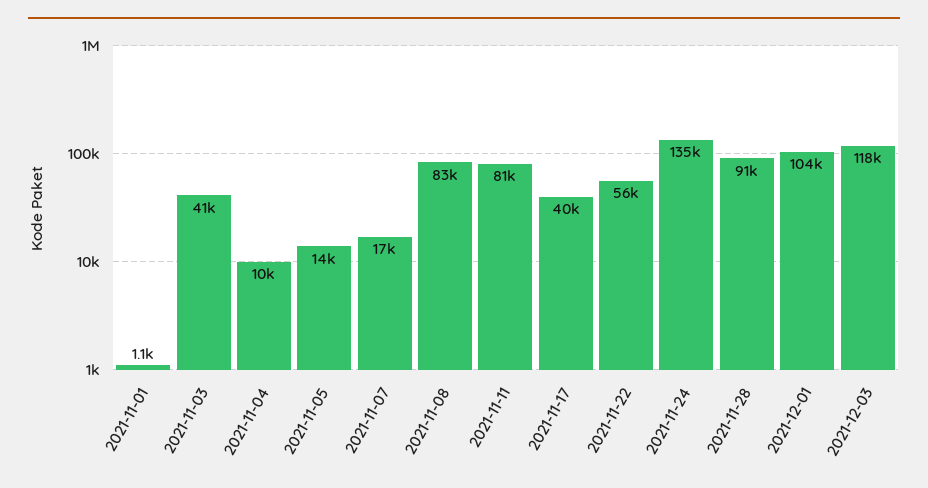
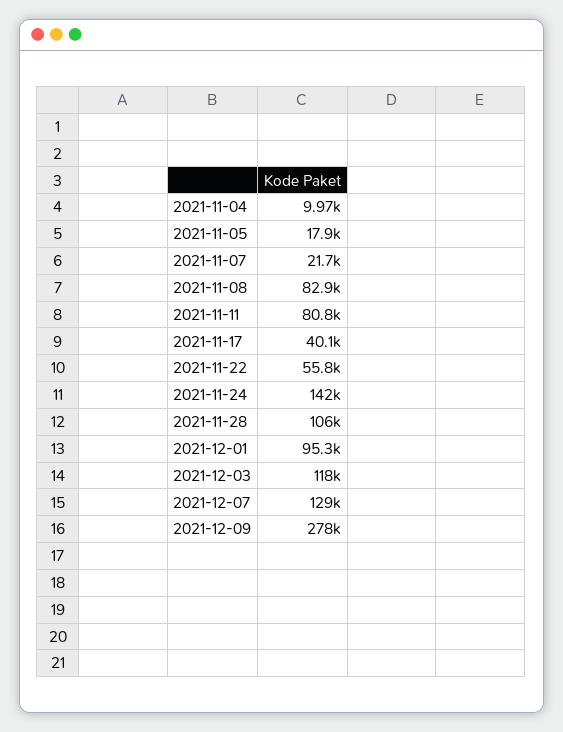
2021-11-01: 1100 -> none
2021-11-03: 41000 -> none
2021-11-05: 14000 -> 17900
2021-11-07: 17000 -> 21700
2021-11-24: 135000 -> 142000
2021-11-28: 91000 -> 106000
2021-12-01: 104000 -> 95300
2021-12-07: none -> 129000
2021-12-09: none -> 278000

